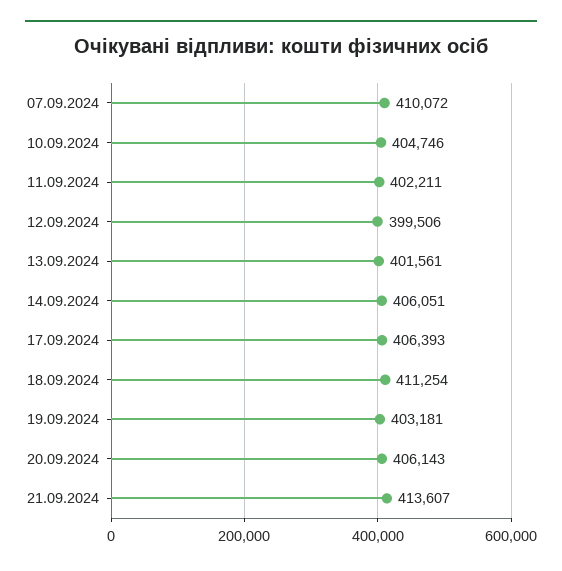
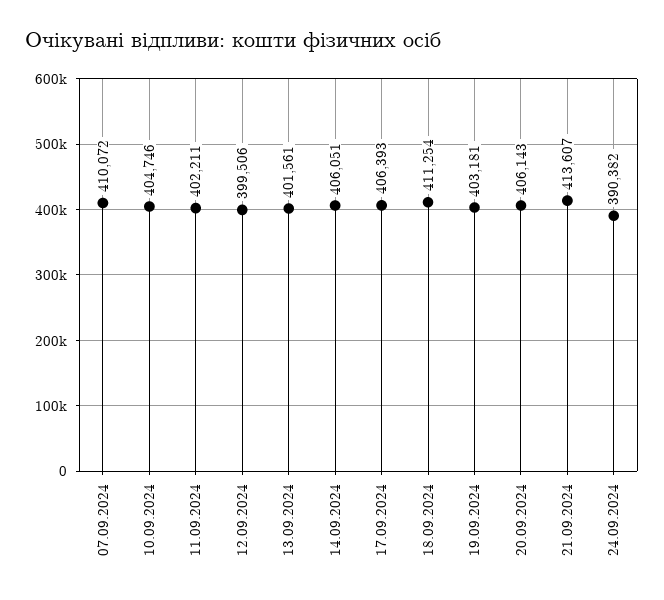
24.09.2024: none -> 390382

